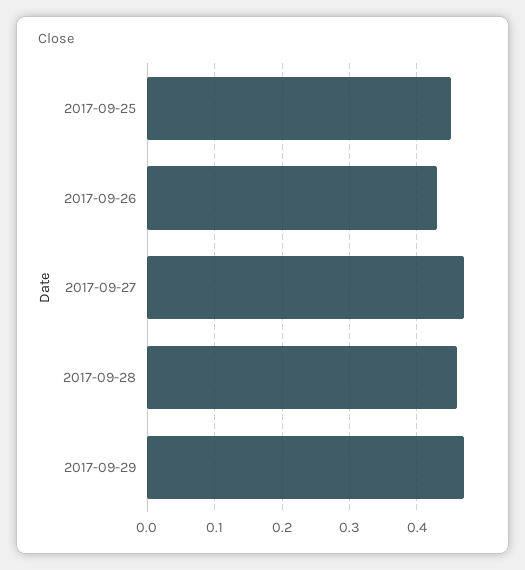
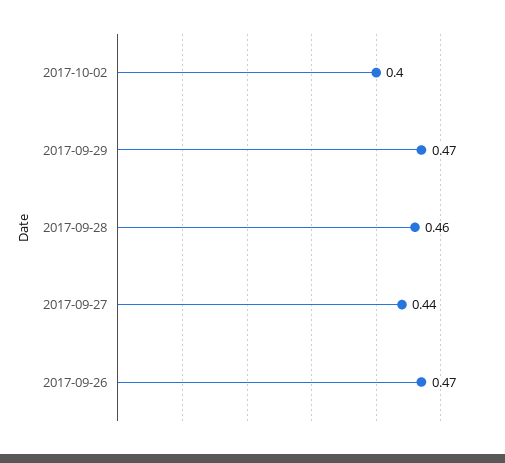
2017-09-25: 0.45 -> none
2017-09-26: 0.43 -> 0.47
2017-09-27: 0.47 -> 0.44
2017-10-02: none -> 0.4

